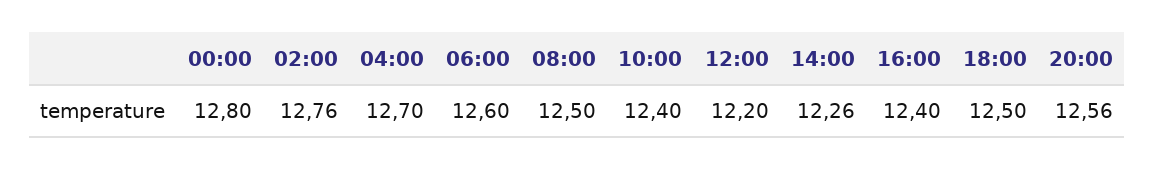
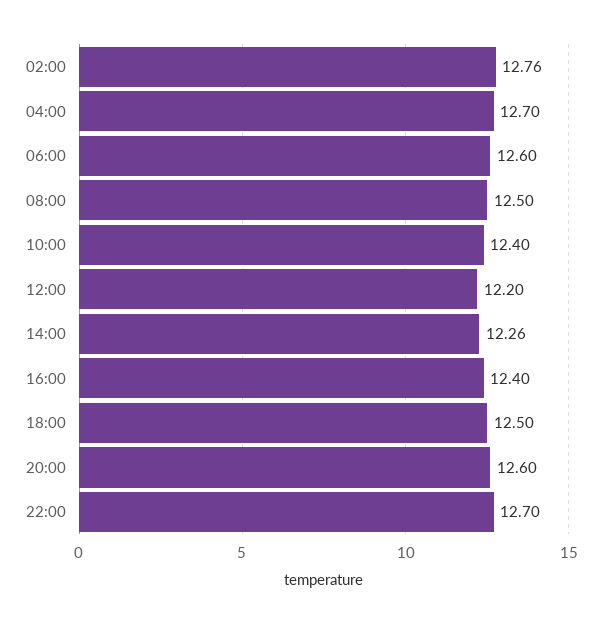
00:00: 12.8 -> none
20:00: 12.56 -> 12.6
22:00: none -> 12.7

